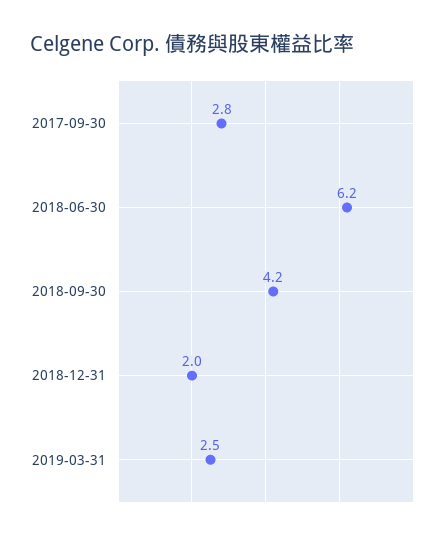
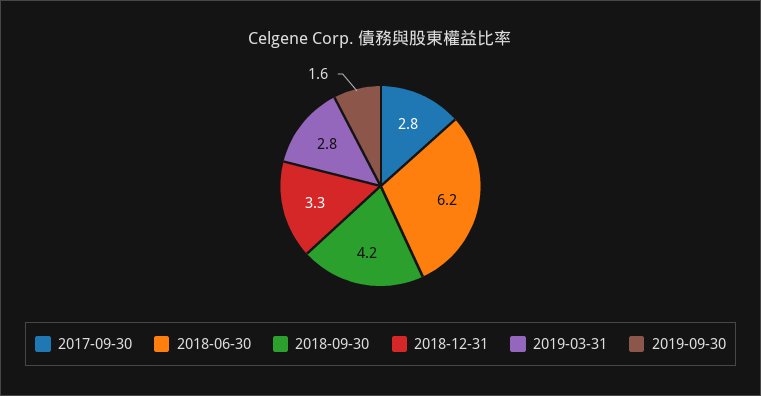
2018-12-31: 2 -> 3.3
2019-03-31: 2.5 -> 2.8
2019-09-30: none -> 1.6

